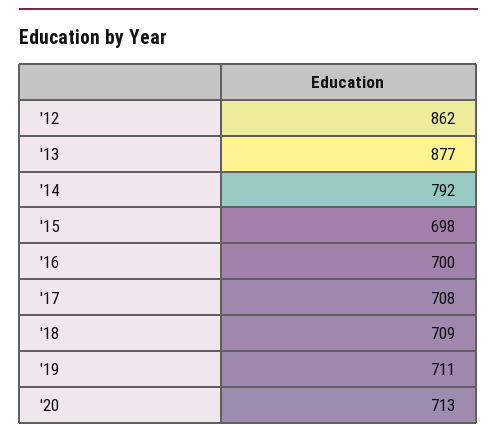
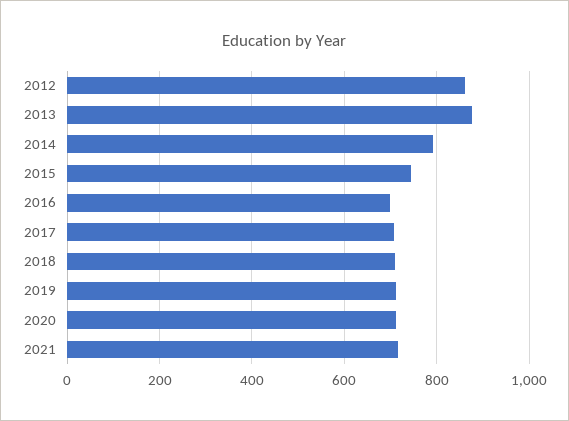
'15: 698 -> 740
2021: none -> 720

